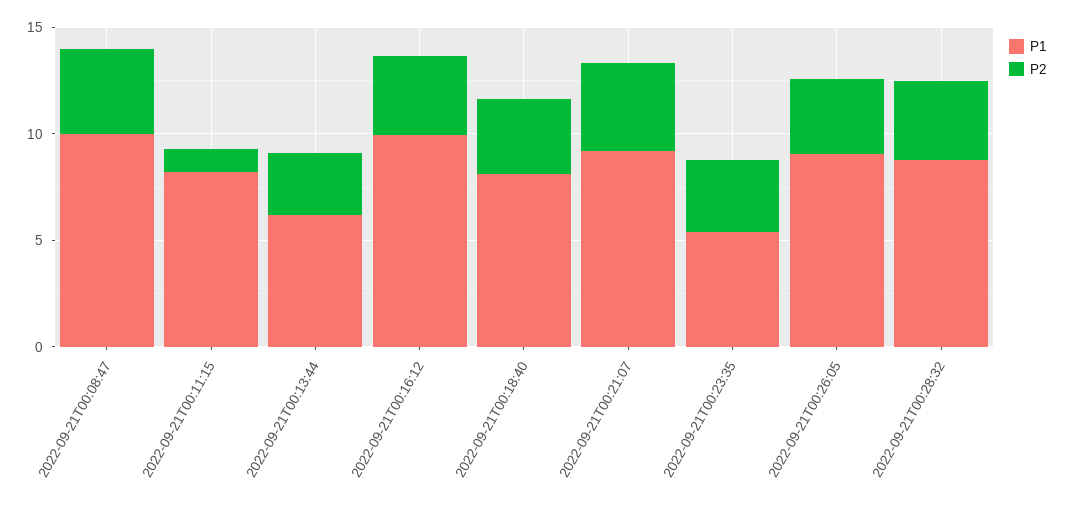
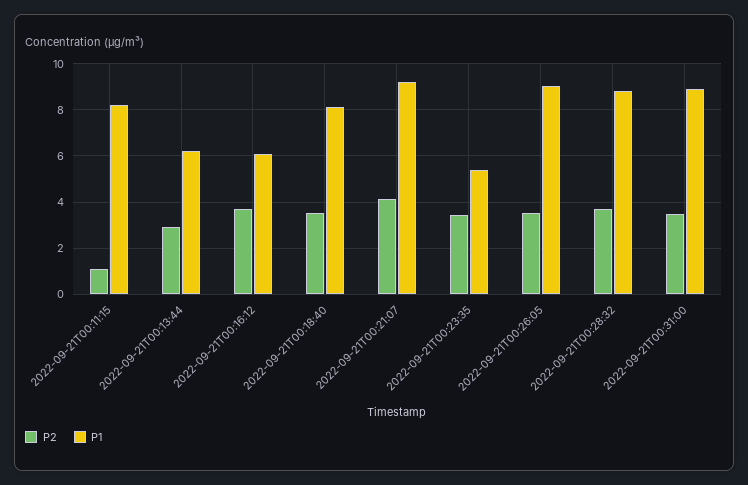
P1, 2022-09-21T00:08:47: 10 -> none
P2, 2022-09-21T00:08:47: 4 -> none
P1, 2022-09-21T00:16:12: 10 -> 6
P2, 2022-09-21T00:31:00: none -> 3.5
P1, 2022-09-21T00:31:00: none -> 9

